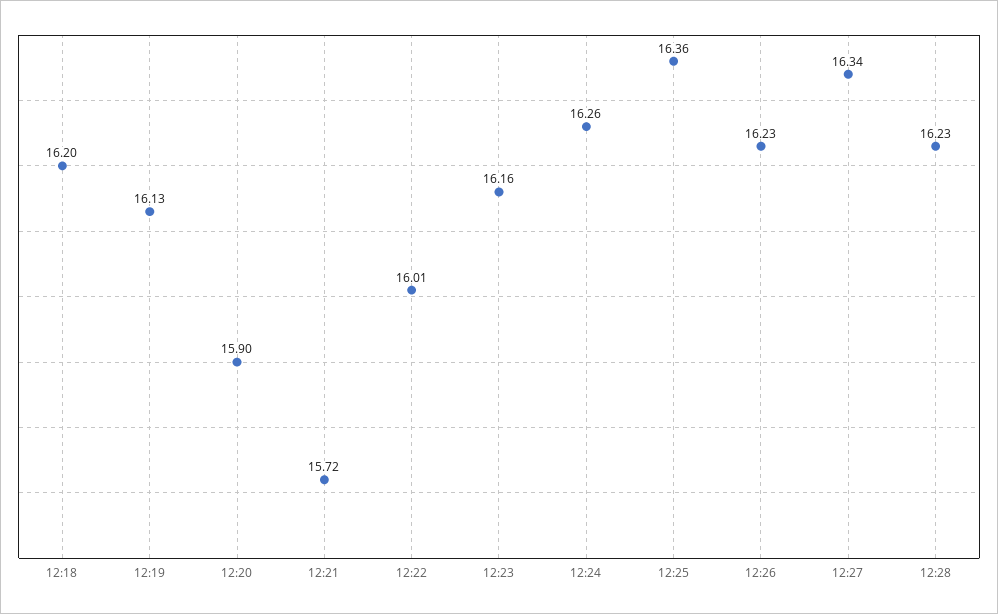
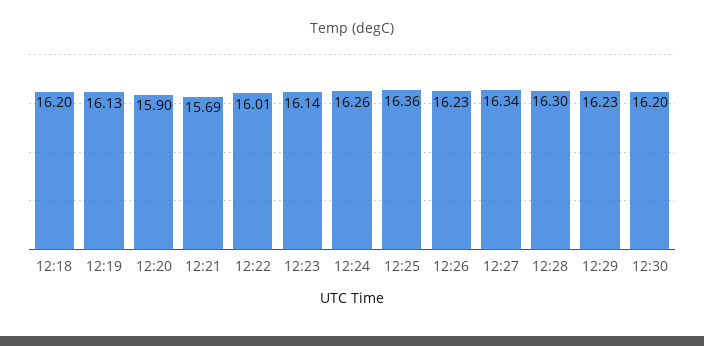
12:21: 15.72 -> 15.69
12:23: 16.16 -> 16.14
12:28: 16.23 -> 16.3
12:29: none -> 16.23
12:30: none -> 16.2

